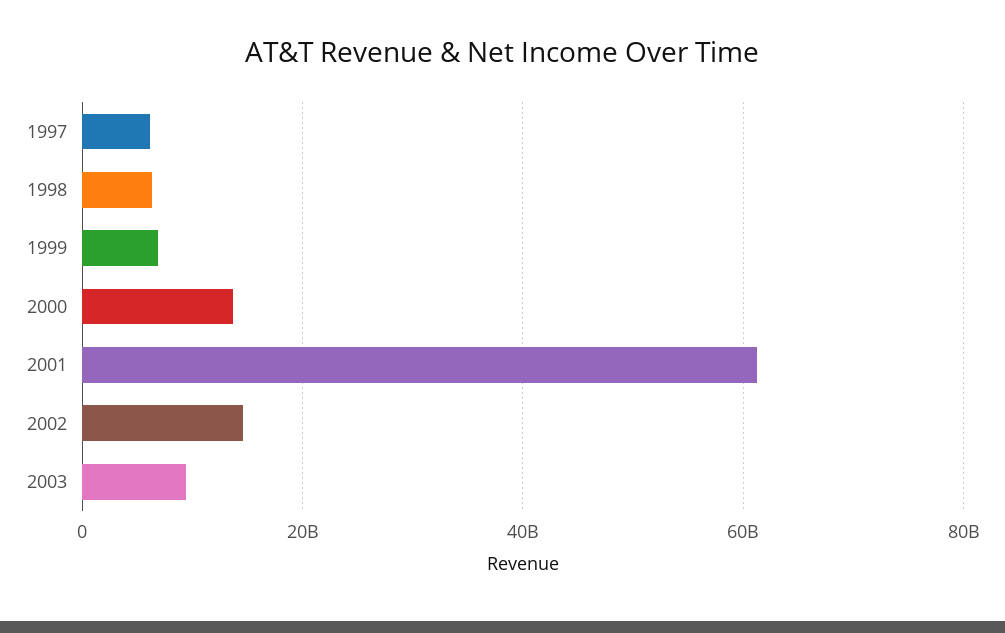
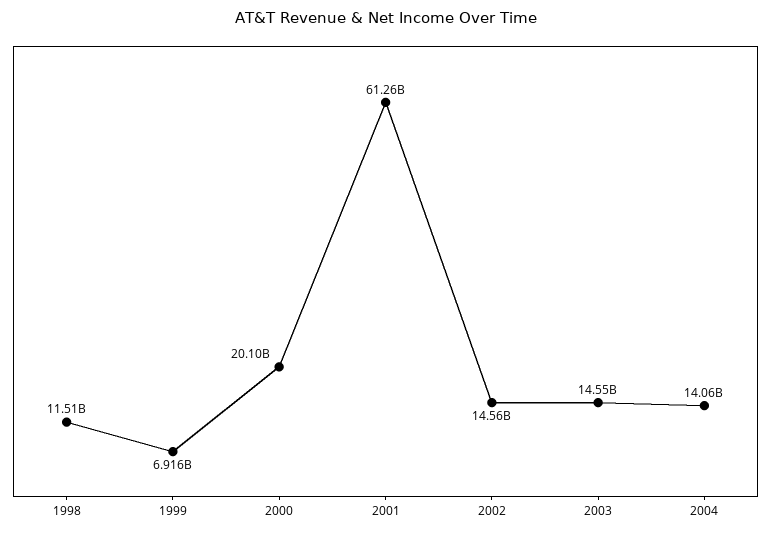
1997: 6000000000 -> none
1998: 6000000000 -> 11510000000
2000: 14000000000 -> 20100000000
2003: 10000000000 -> 14550000000
2004: none -> 14060000000

